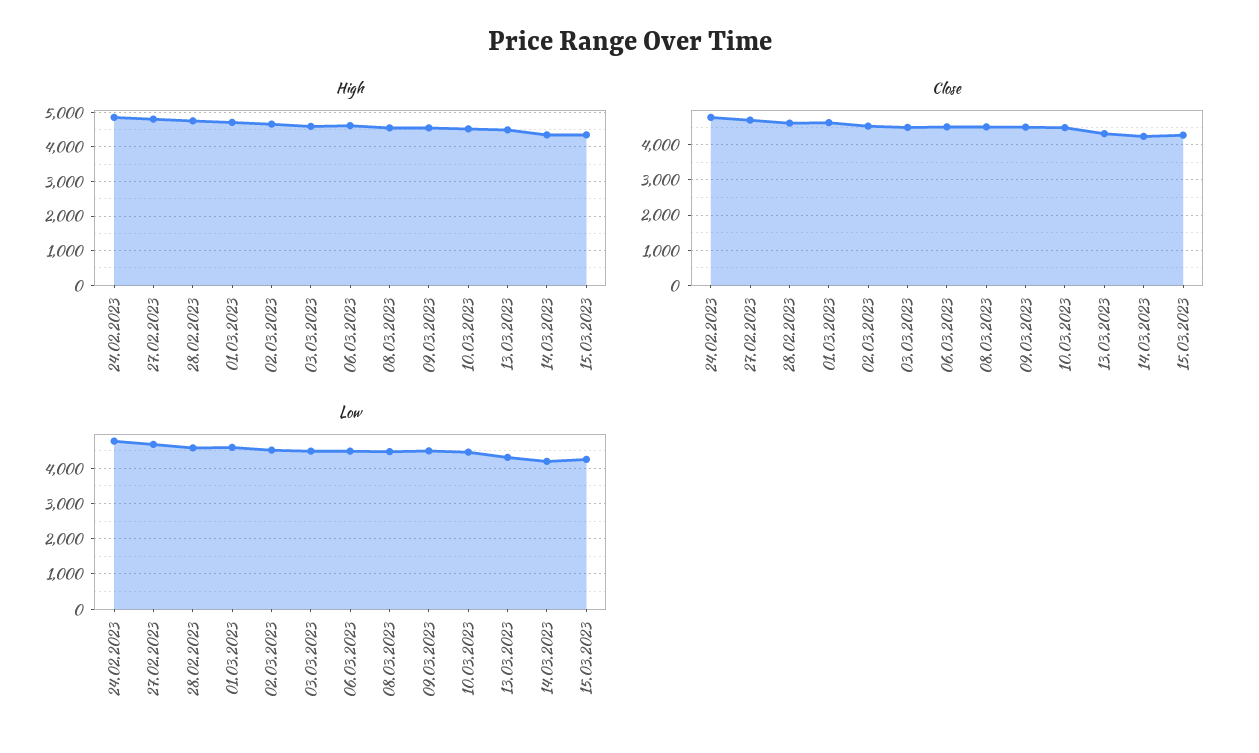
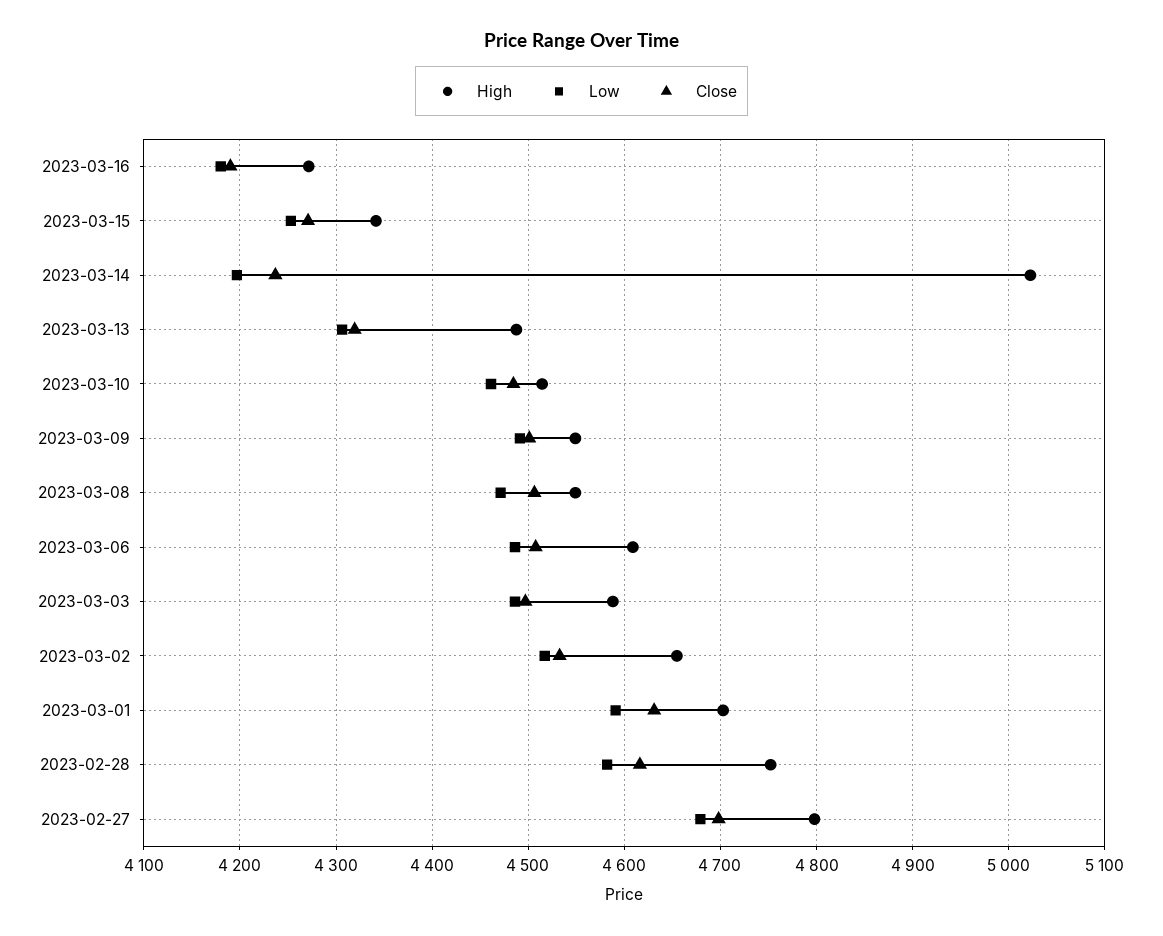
High, 24.02.2023: 4800 -> none
High, 14.03.2023: 4400 -> 5020
Close, 24.02.2023: 4800 -> none
Low, 24.02.2023: 4800 -> none
High, 2023-03-16: none -> 4270
Low, 2023-03-16: none -> 4180
Close, 2023-03-16: none -> 4190

